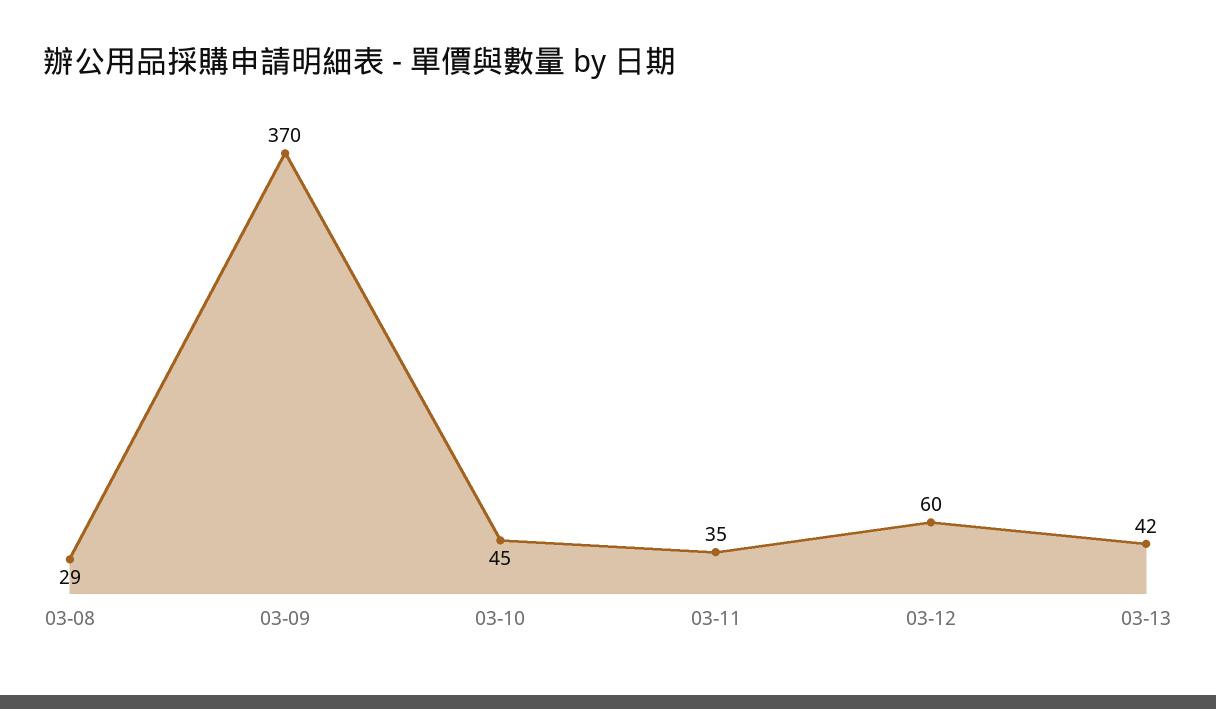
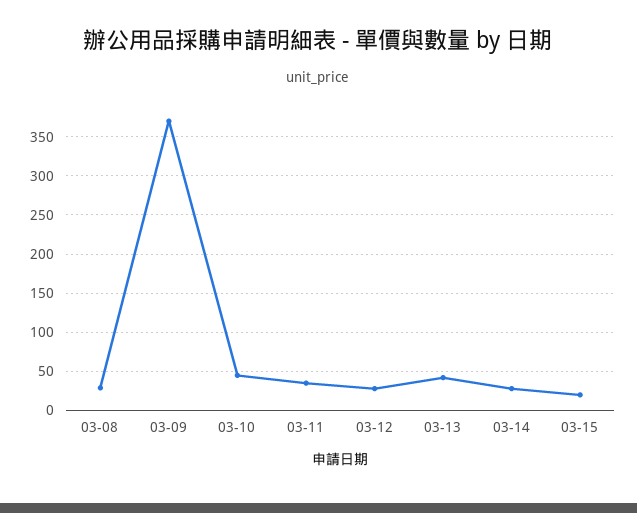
03-12: 60 -> 30
03-14: none -> 30
03-15: none -> 20

